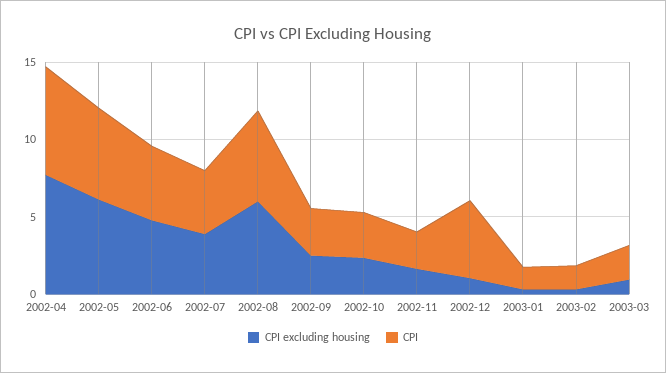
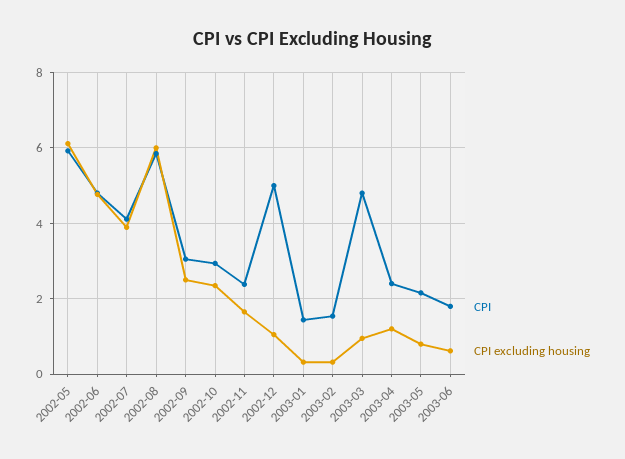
CPI excluding housing, 2002-04: 8 -> none
CPI, 2002-04: 7 -> none
CPI, 2003-03: 2 -> 4.8
CPI, 2003-04: none -> 2.4
CPI excluding housing, 2003-04: none -> 1.2
CPI, 2003-05: none -> 2.2
CPI excluding housing, 2003-05: none -> 0.8
CPI, 2003-06: none -> 1.8
CPI excluding housing, 2003-06: none -> 0.6

